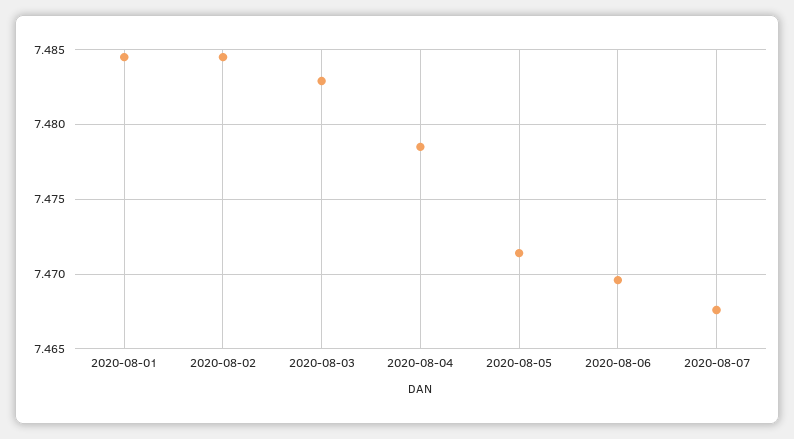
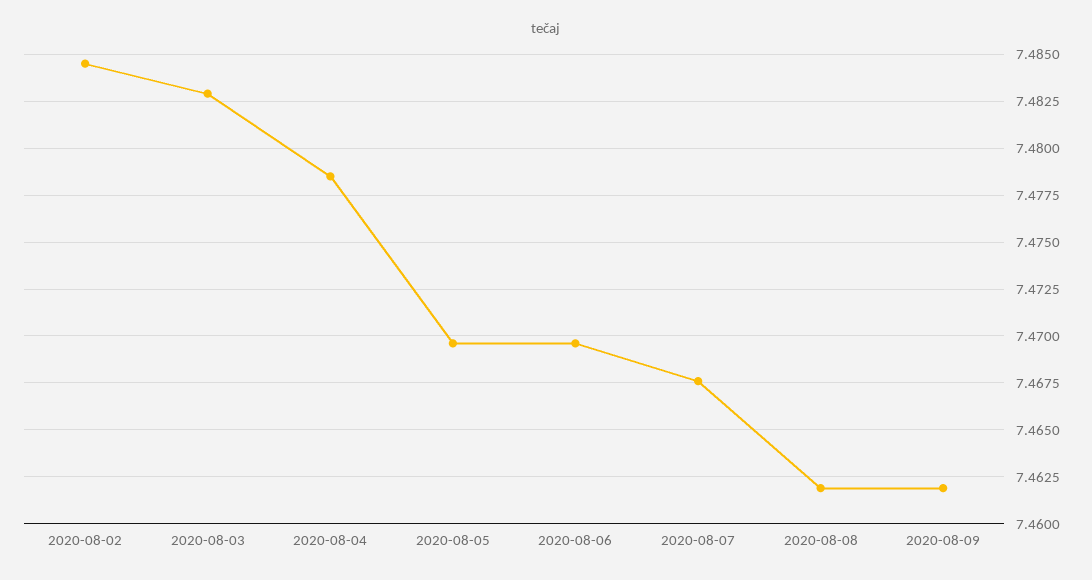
2020-08-01: 7.4845 -> none
2020-08-05: 7.4715 -> 7.4695
2020-08-08: none -> 7.462
2020-08-09: none -> 7.462

